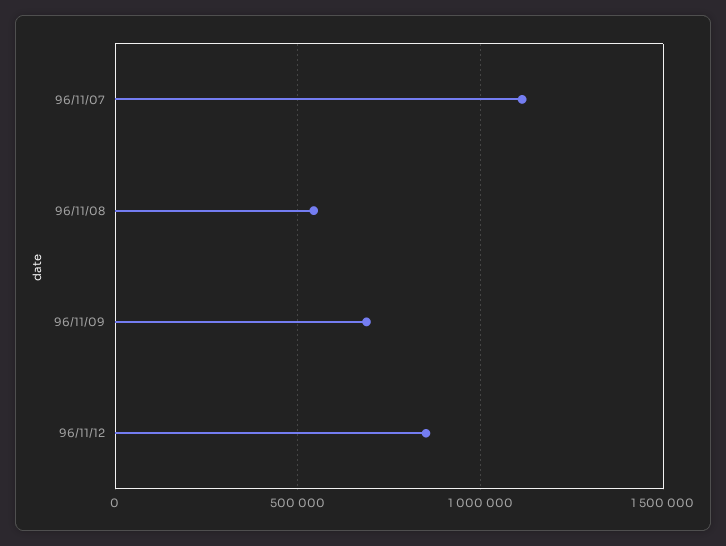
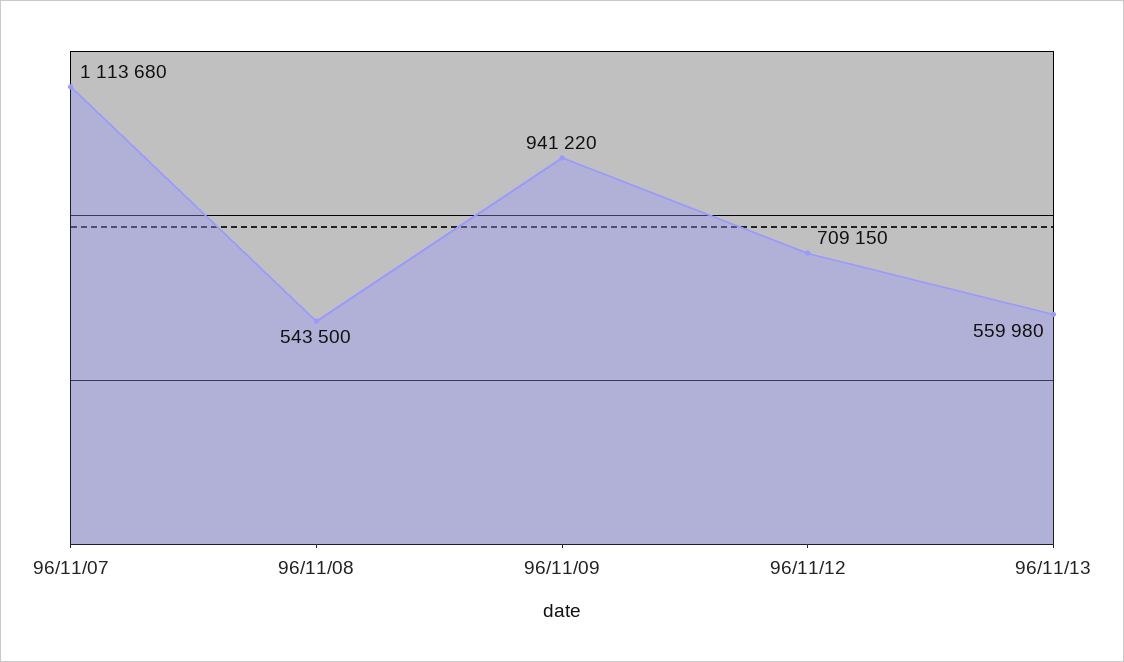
96/11/09: 700000 -> 941220
96/11/12: 850000 -> 709150
96/11/13: none -> 559980

